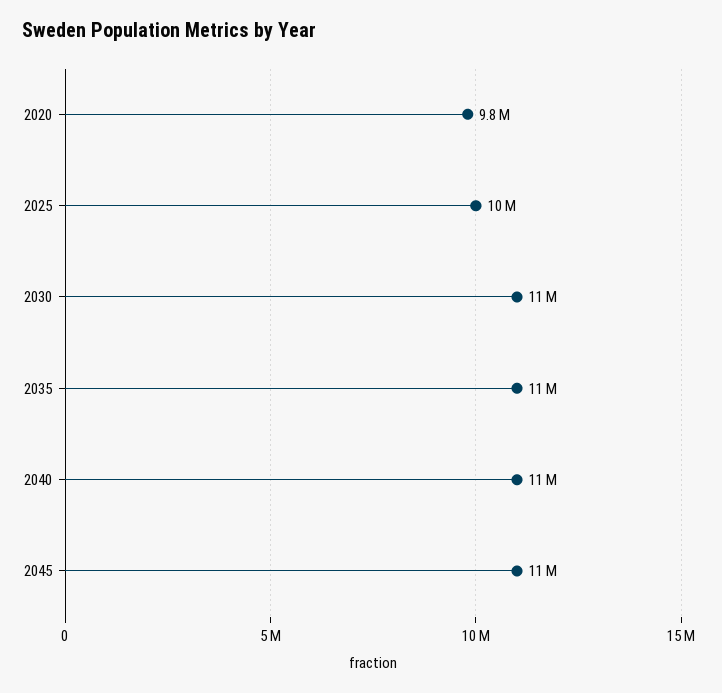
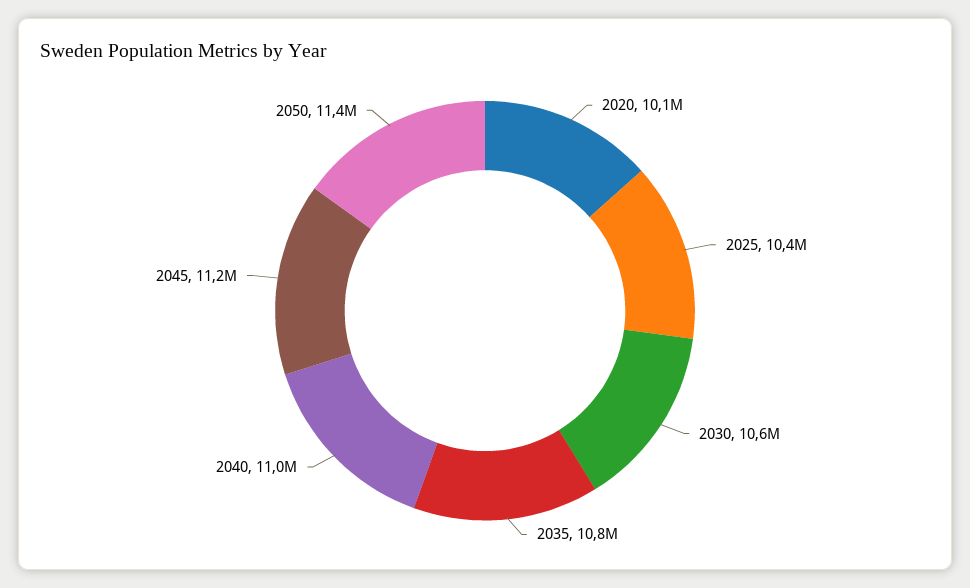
2020: 9800000 -> 10100000
2050: none -> 11400000

